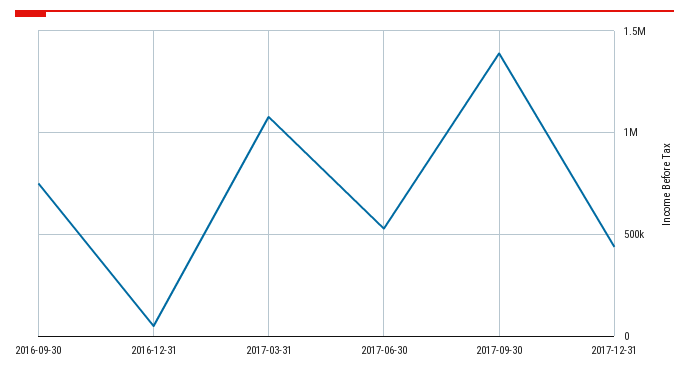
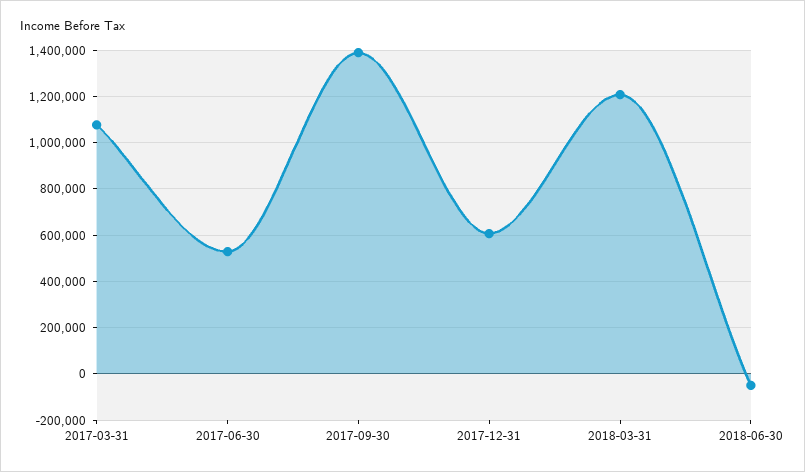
2016-09-30: 750000 -> none
2016-12-31: 50000 -> none
2017-12-31: 450000 -> 600000
2018-03-31: none -> 1200000
2018-06-30: none -> -50000

